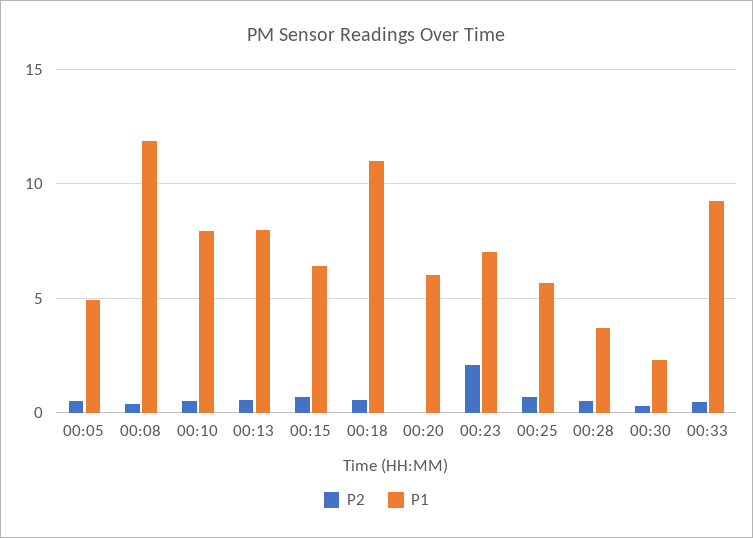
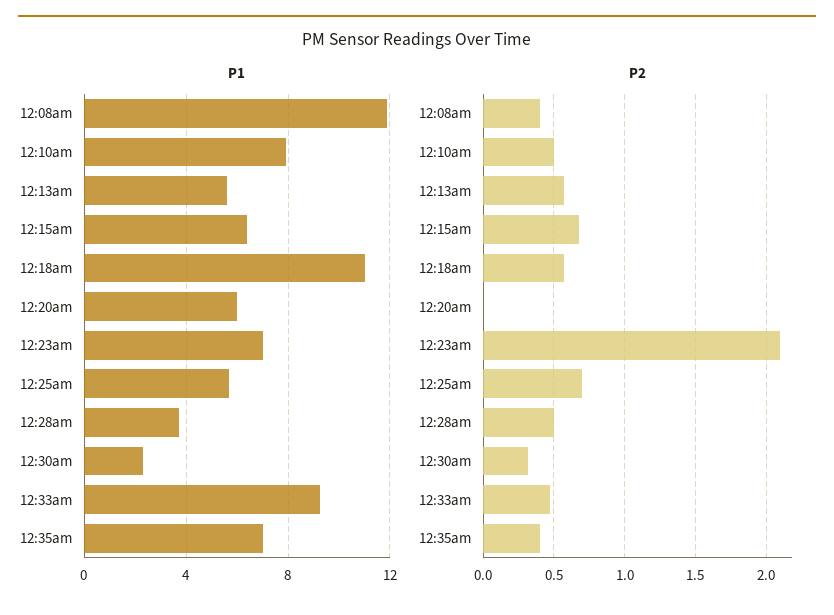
P2, 00:05: 0.5 -> none
P1, 00:05: 5 -> none
P1, 00:13: 8 -> 5.5
P1, 12:35am: none -> 7
P2, 12:35am: none -> 0.4

